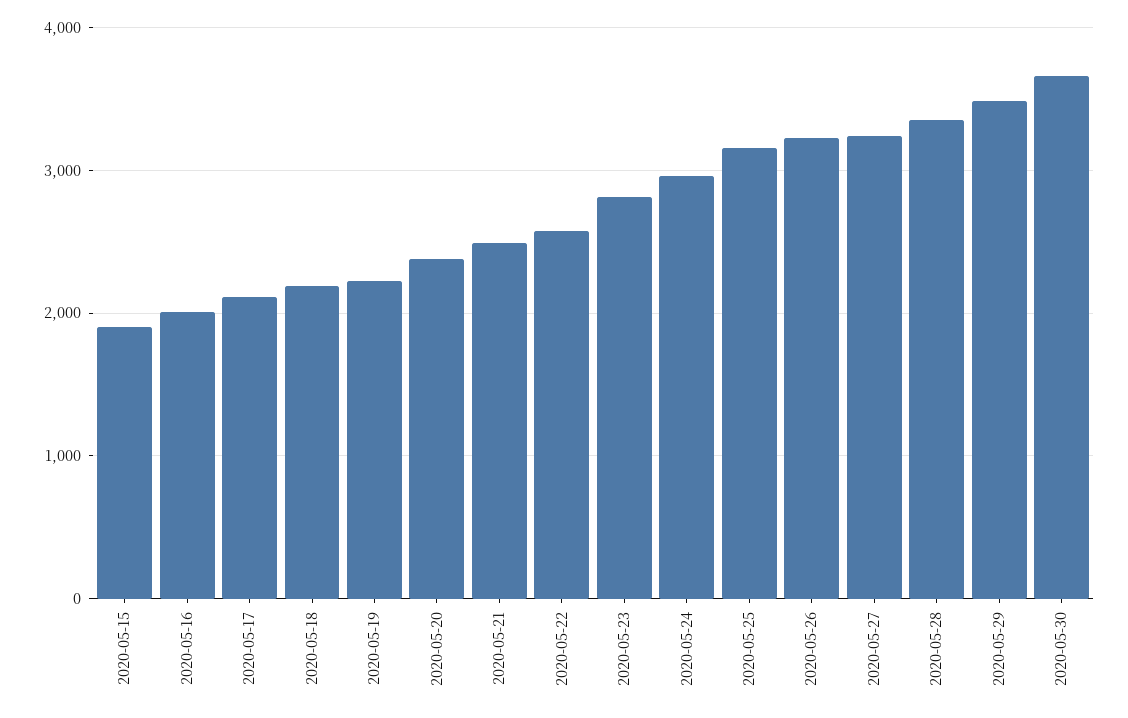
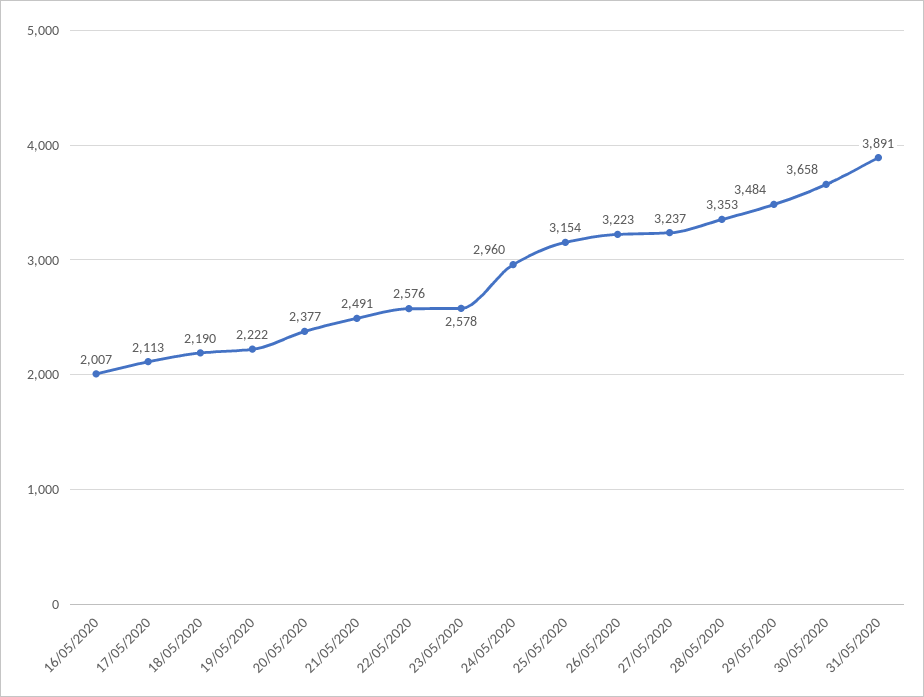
2020-05-15: 1900 -> none
2020-05-23: 2800 -> 2578
31/05/2020: none -> 3891

